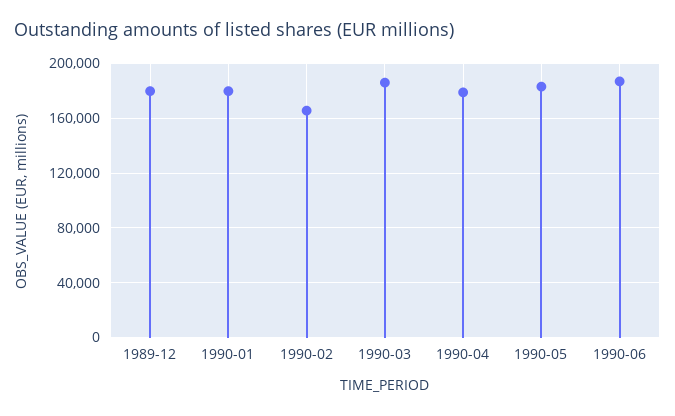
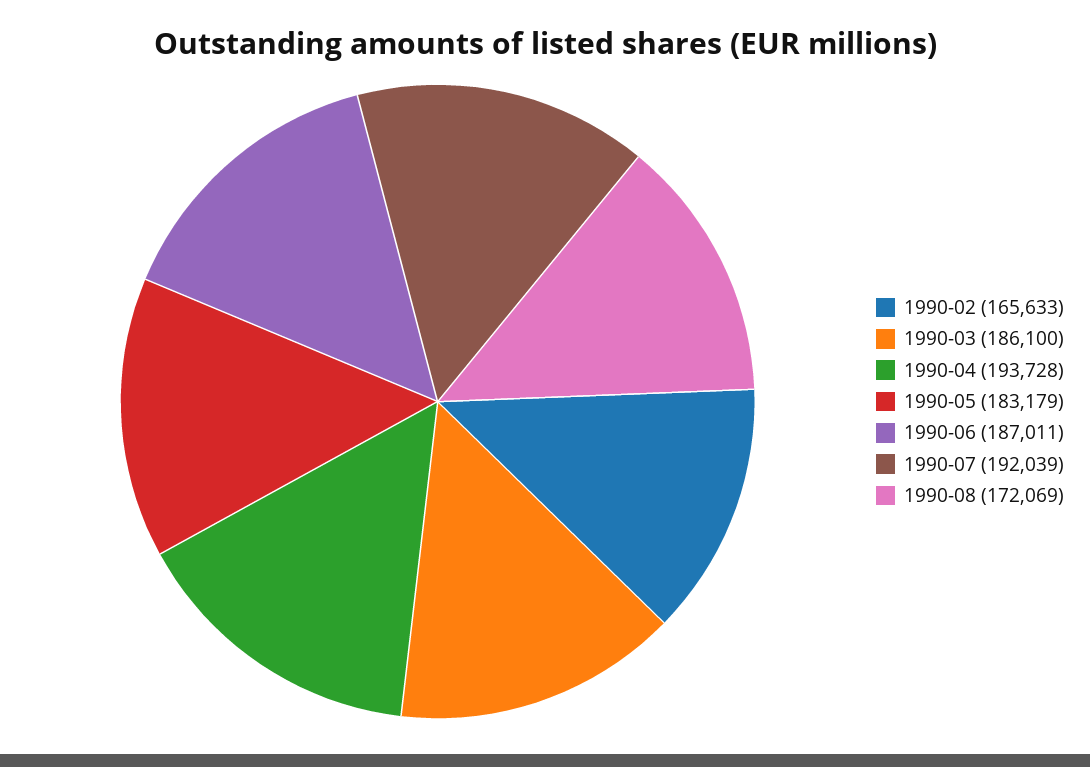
1989-12: 180000 -> none
1990-01: 180000 -> none
1990-04: 180000 -> 193728
1990-07: none -> 192039
1990-08: none -> 172069

